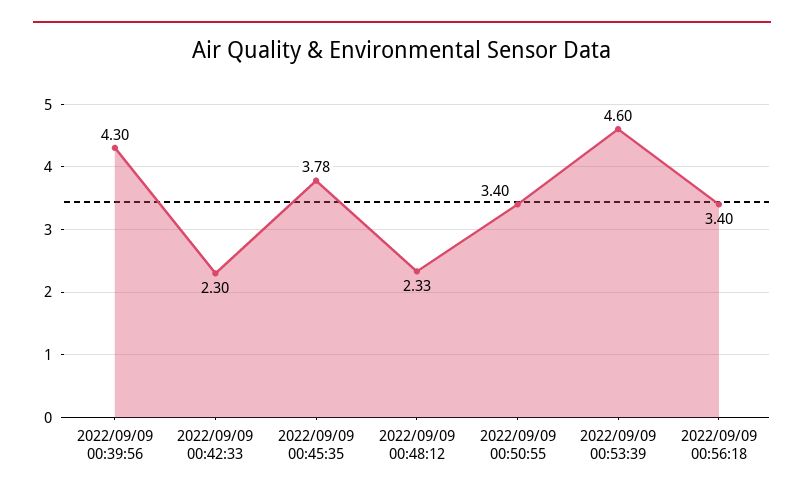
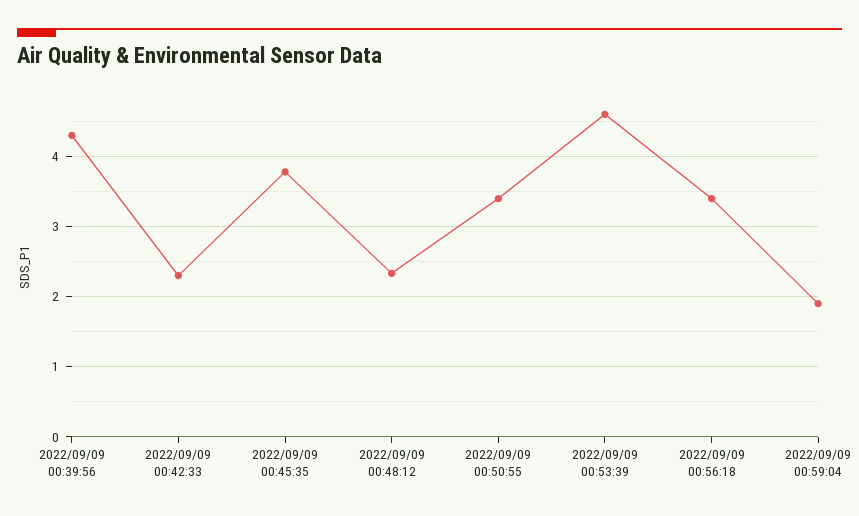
2022/09/09 00:59:04: none -> 1.9

